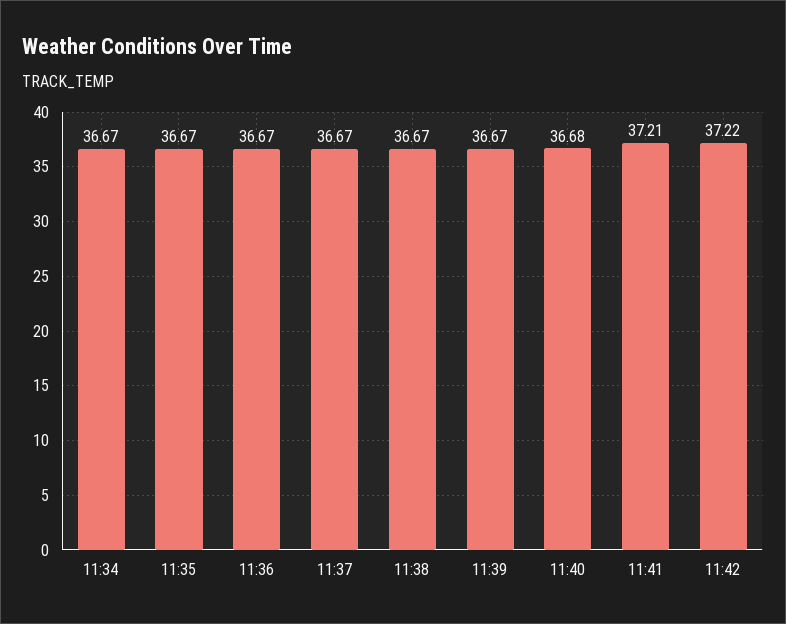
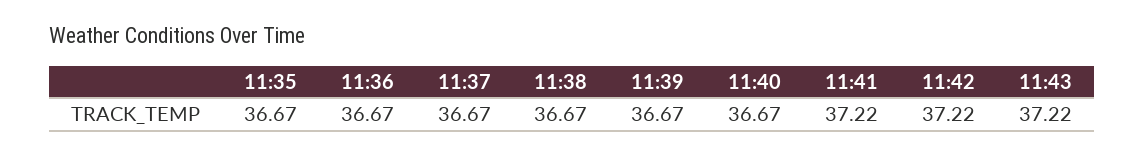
11:34: 36.67 -> none
11:40: 36.68 -> 36.67
11:41: 37.21 -> 37.22
11:43: none -> 37.22

